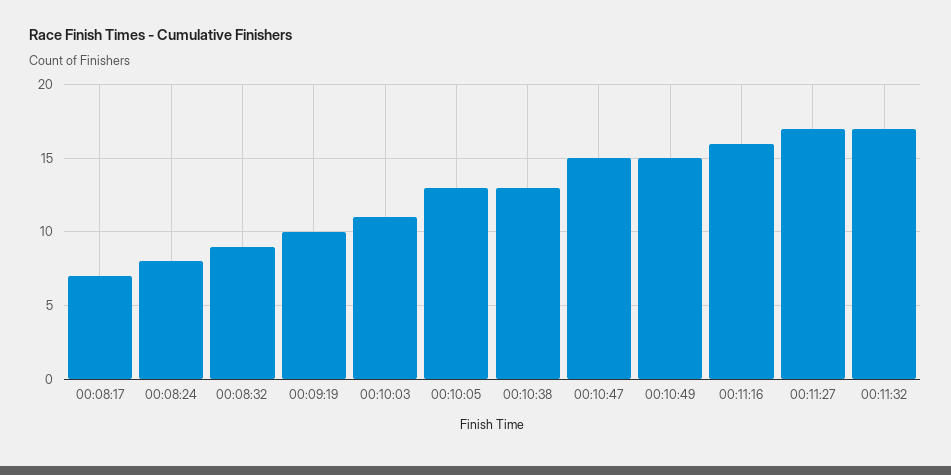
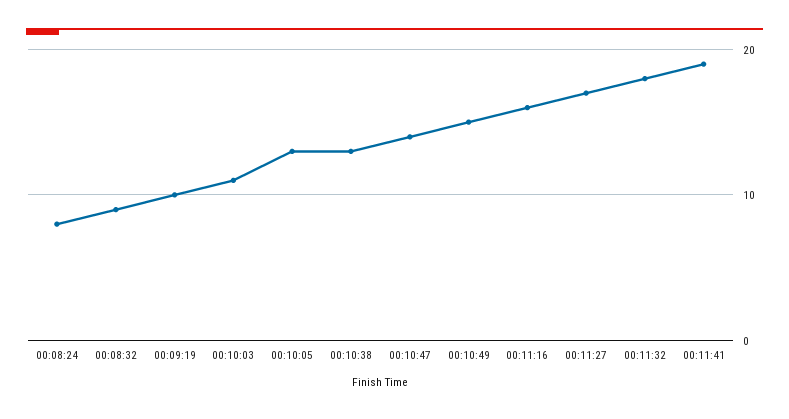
00:08:17: 7 -> none
00:10:47: 15 -> 14
00:11:32: 17 -> 18
00:11:41: none -> 19

